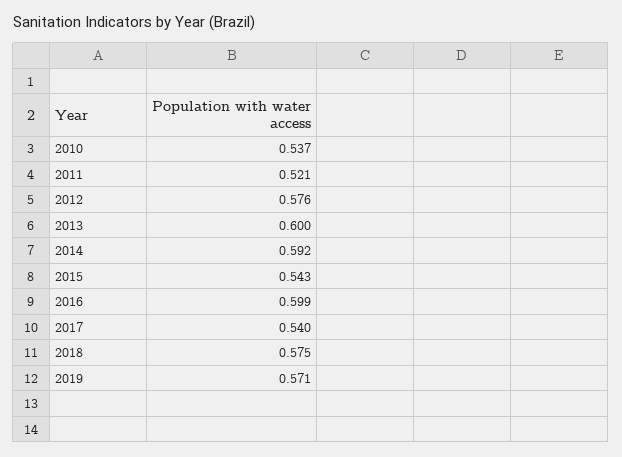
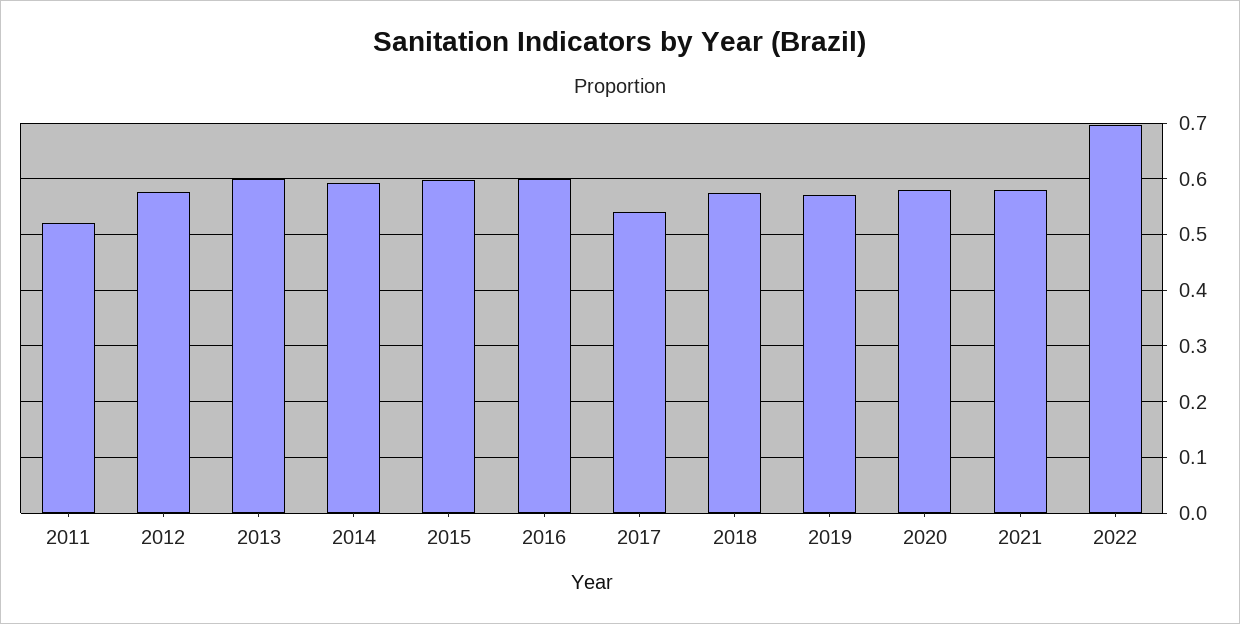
2010: 0.537 -> none
2015: 0.543 -> 0.6
2020: none -> 0.58
2021: none -> 0.58
2022: none -> 0.7

